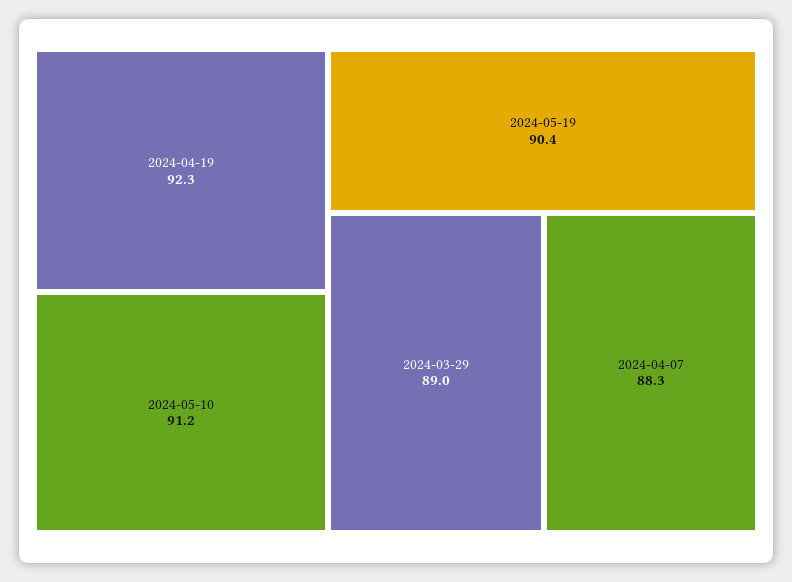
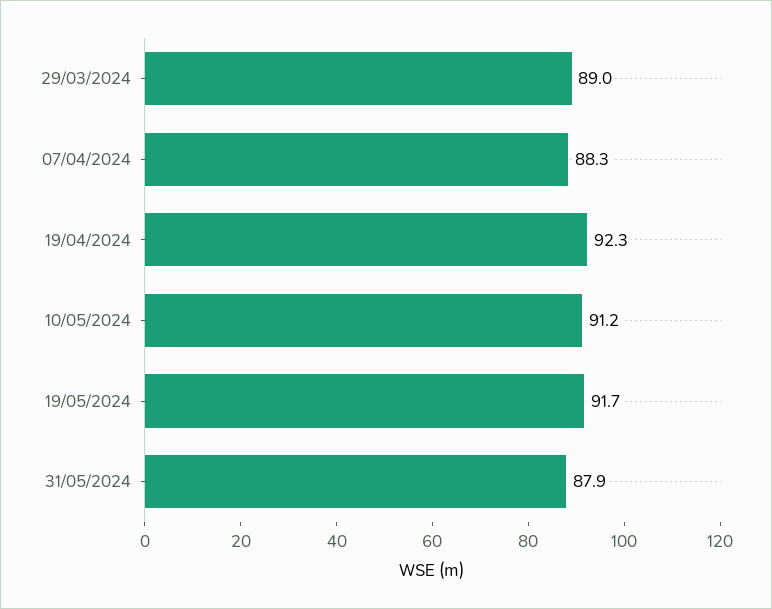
2024-05-19: 90.4 -> 91.7
31/05/2024: none -> 87.9

